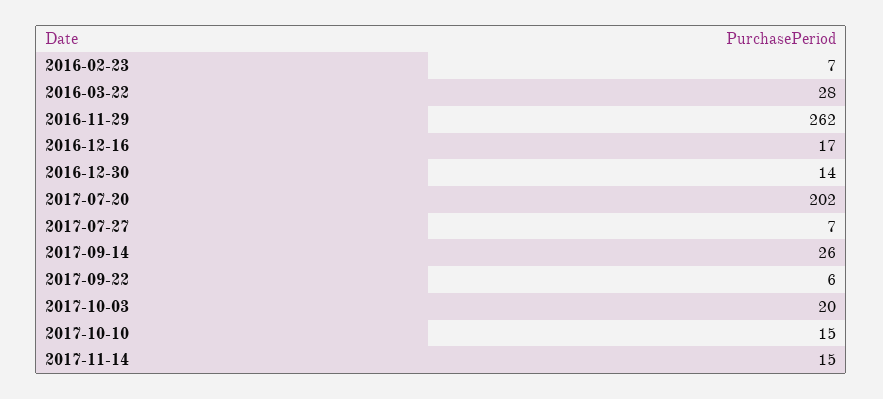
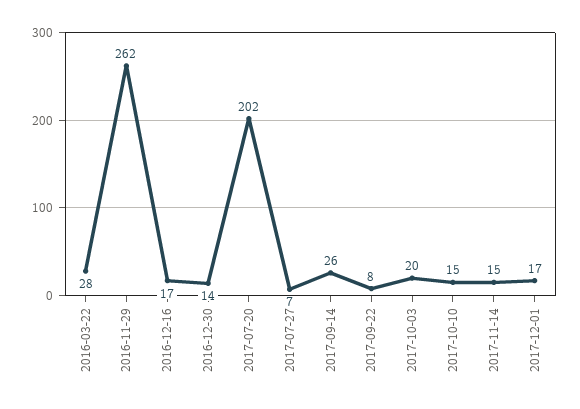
2016-02-23: 7 -> none
2017-09-22: 6 -> 8
2017-12-01: none -> 17

